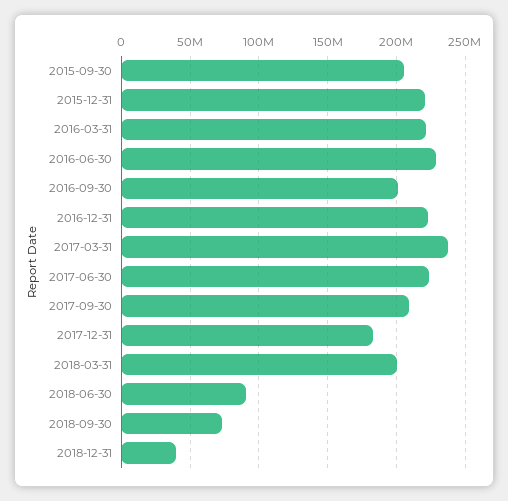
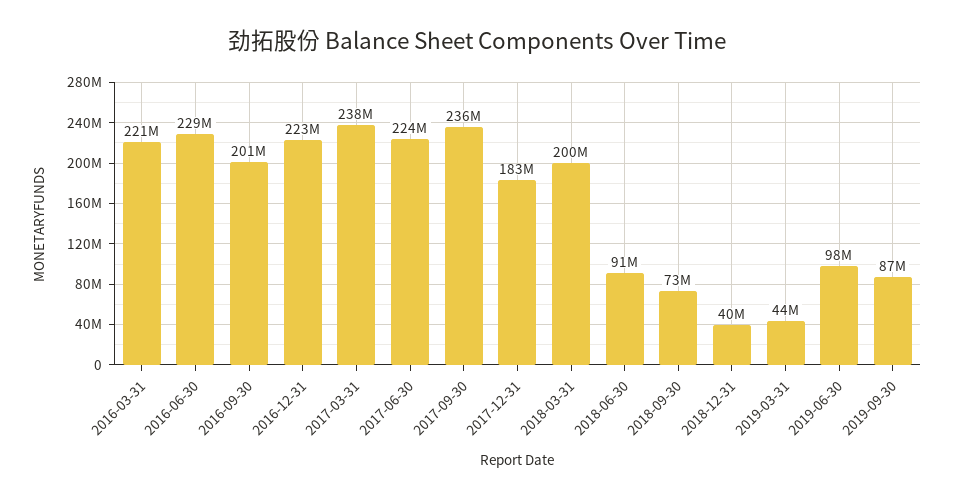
2015-09-30: 205000000 -> none
2015-12-31: 220000000 -> none
2017-09-30: 210000000 -> 236000000
2019-03-31: none -> 44000000
2019-06-30: none -> 98000000
2019-09-30: none -> 87000000

